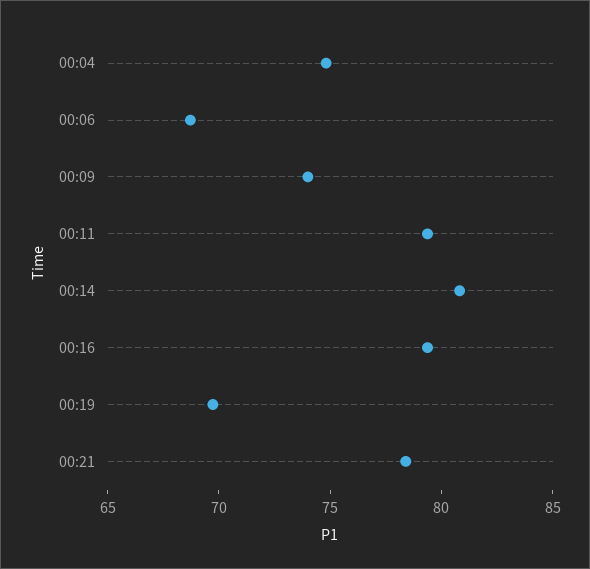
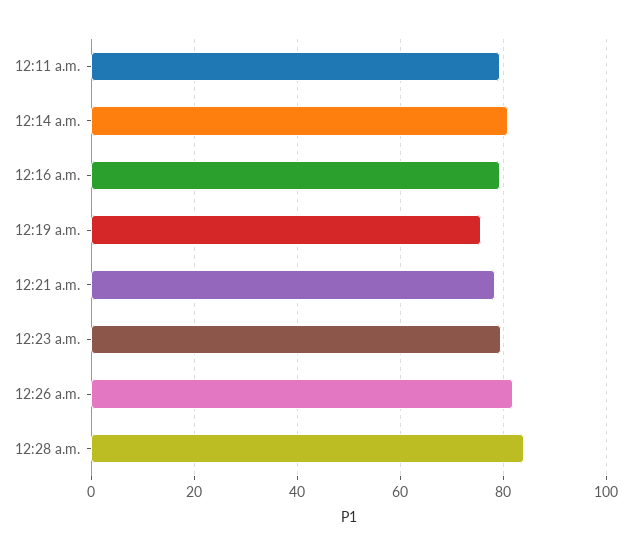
00:04: 75 -> none
00:06: 69 -> none
00:09: 74 -> none
00:19: 70 -> 76
12:23 a.m.: none -> 80
12:26 a.m.: none -> 82
12:28 a.m.: none -> 84

